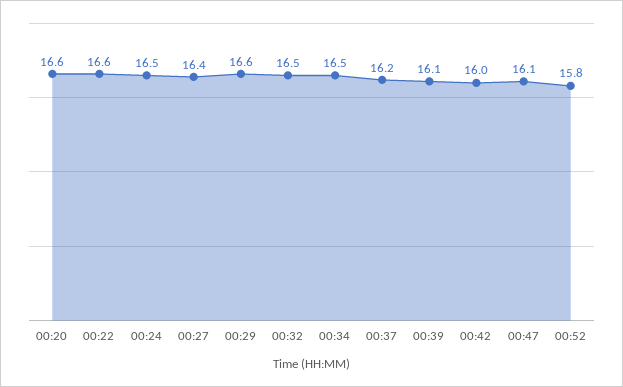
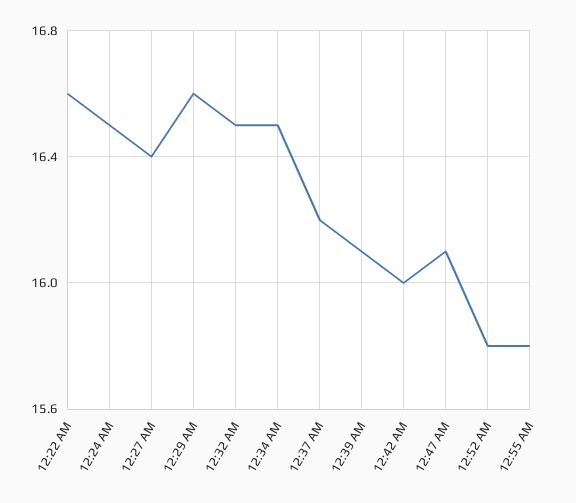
00:20: 16.6 -> none
12:55 AM: none -> 15.8

